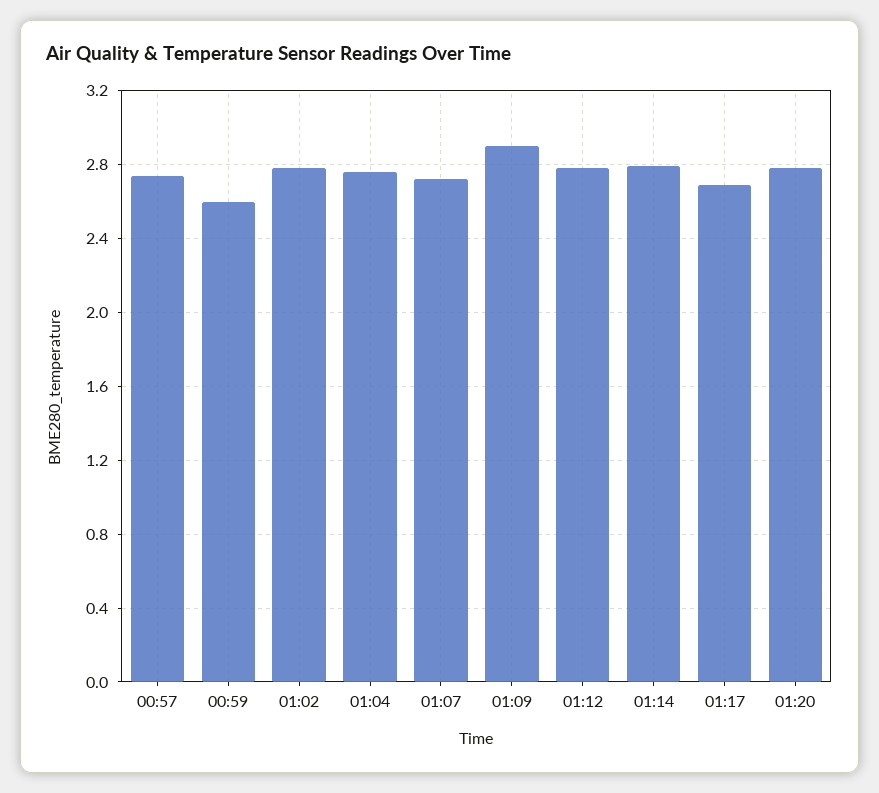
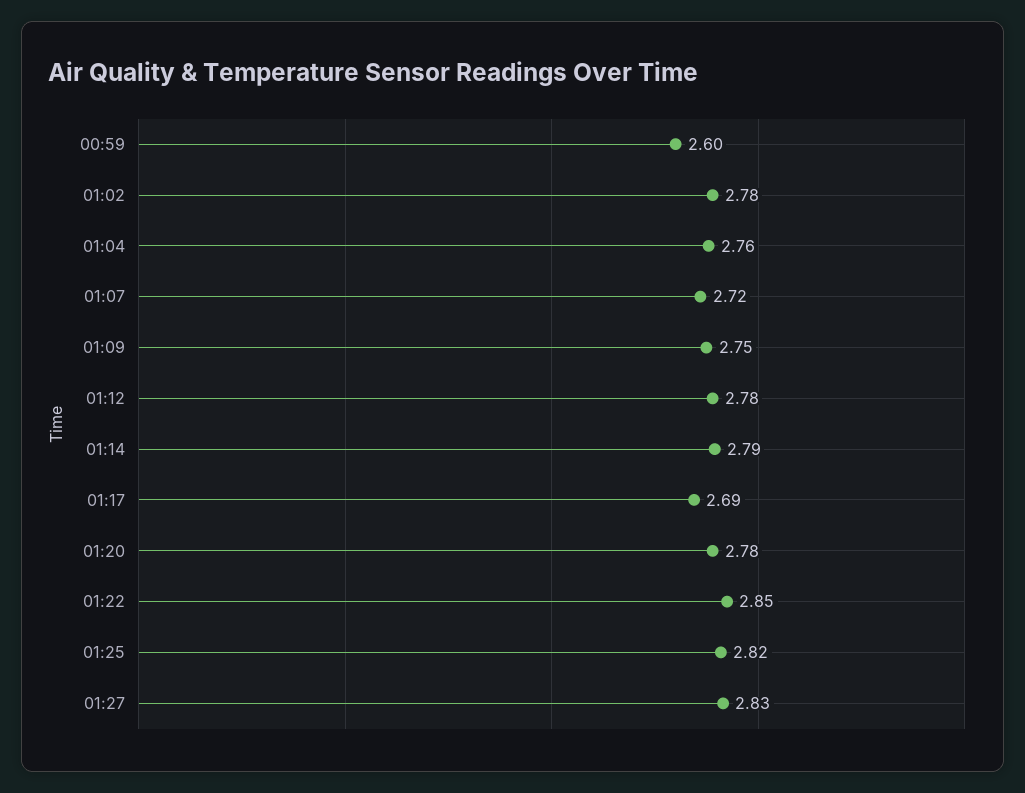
00:57: 2.75 -> none
01:09: 2.9 -> 2.75
01:22: none -> 2.85
01:25: none -> 2.82
01:27: none -> 2.83

